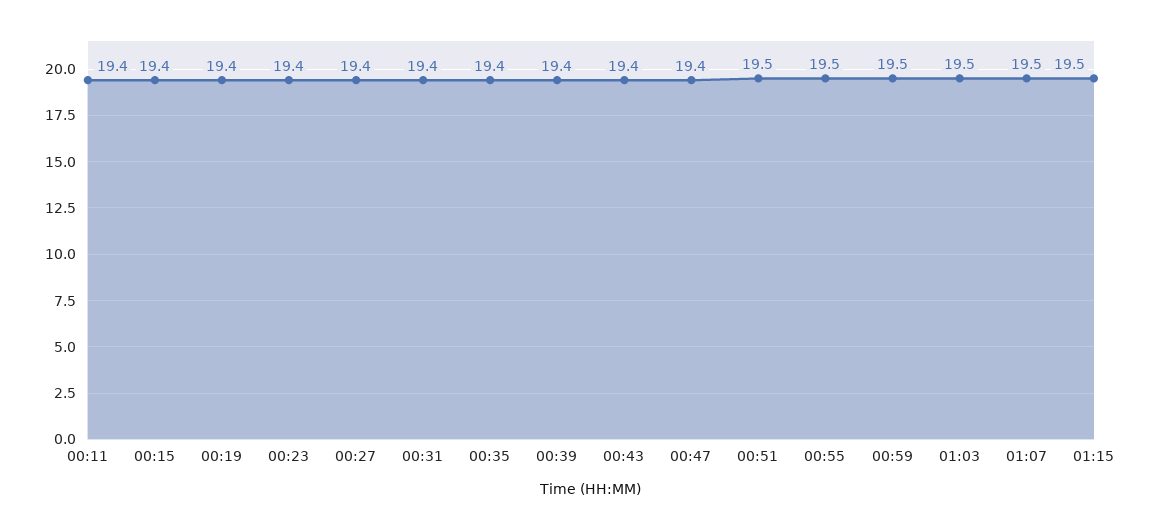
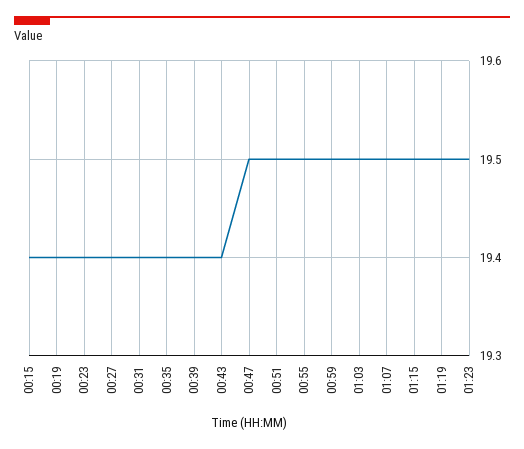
00:11: 19.4 -> none
00:47: 19.4 -> 19.5
01:19: none -> 19.5
01:23: none -> 19.5

